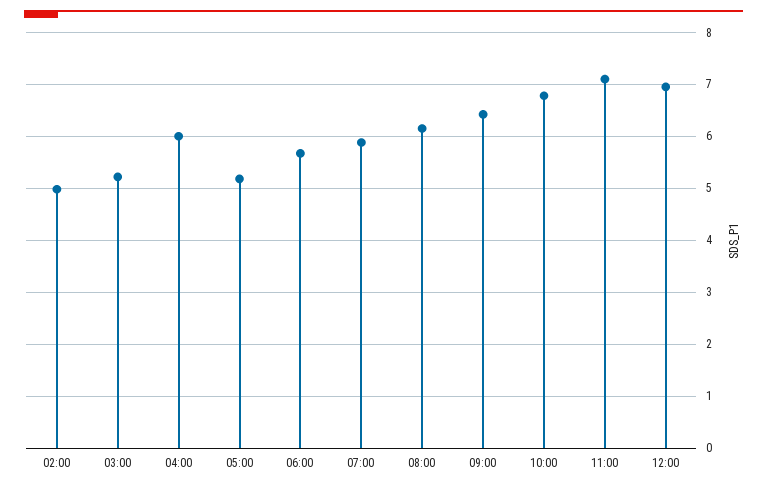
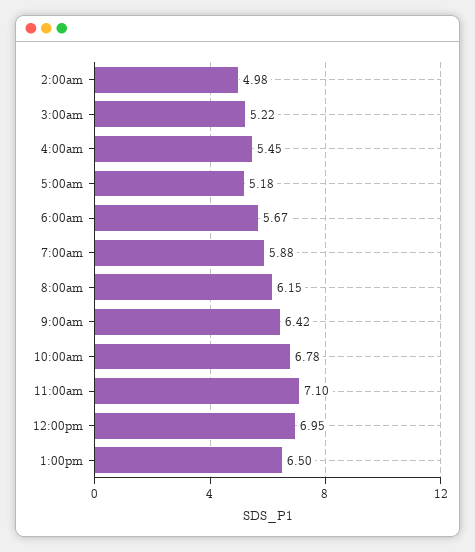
04:00: 6 -> 5.45
1:00pm: none -> 6.5

